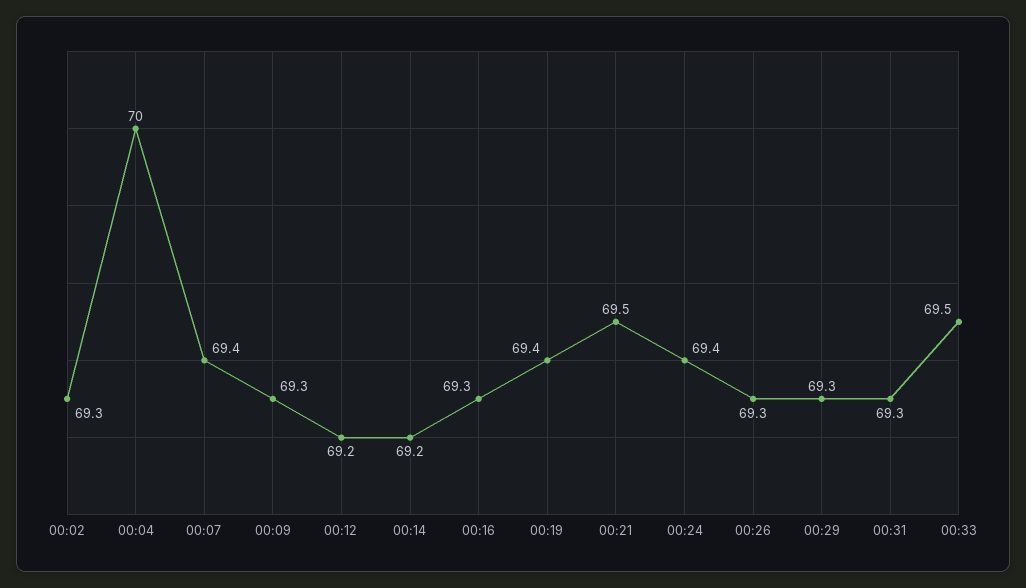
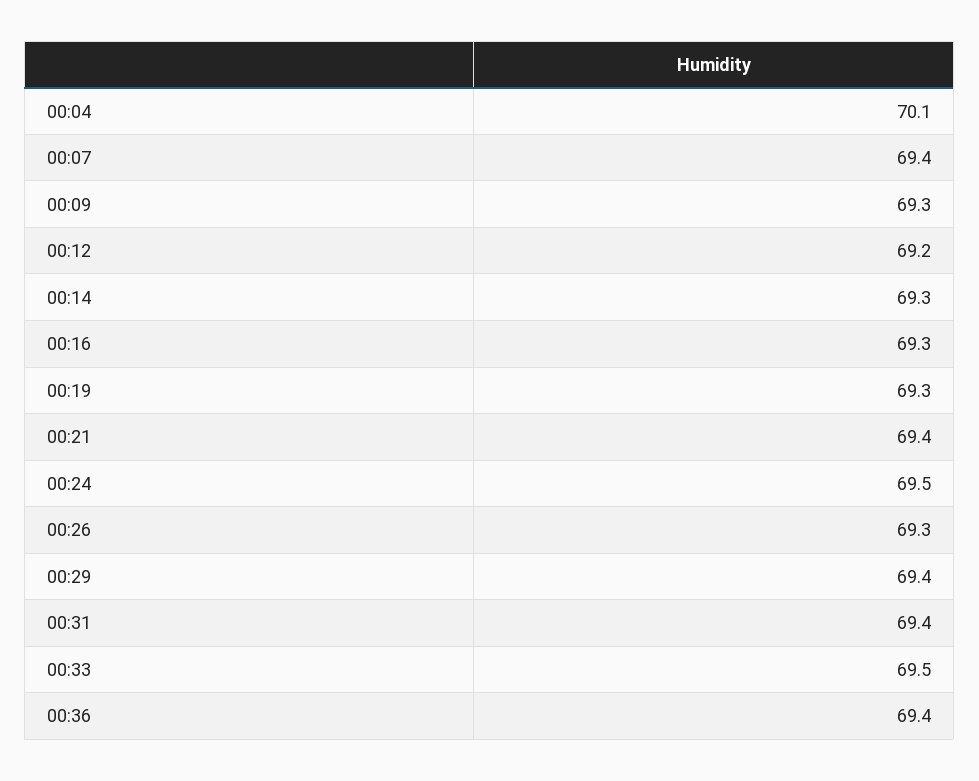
00:02: 69.3 -> none
00:04: 70 -> 70.1
00:14: 69.2 -> 69.3
00:19: 69.4 -> 69.3
00:21: 69.5 -> 69.4
00:24: 69.4 -> 69.5
00:29: 69.3 -> 69.4
00:31: 69.3 -> 69.4
00:36: none -> 69.4

